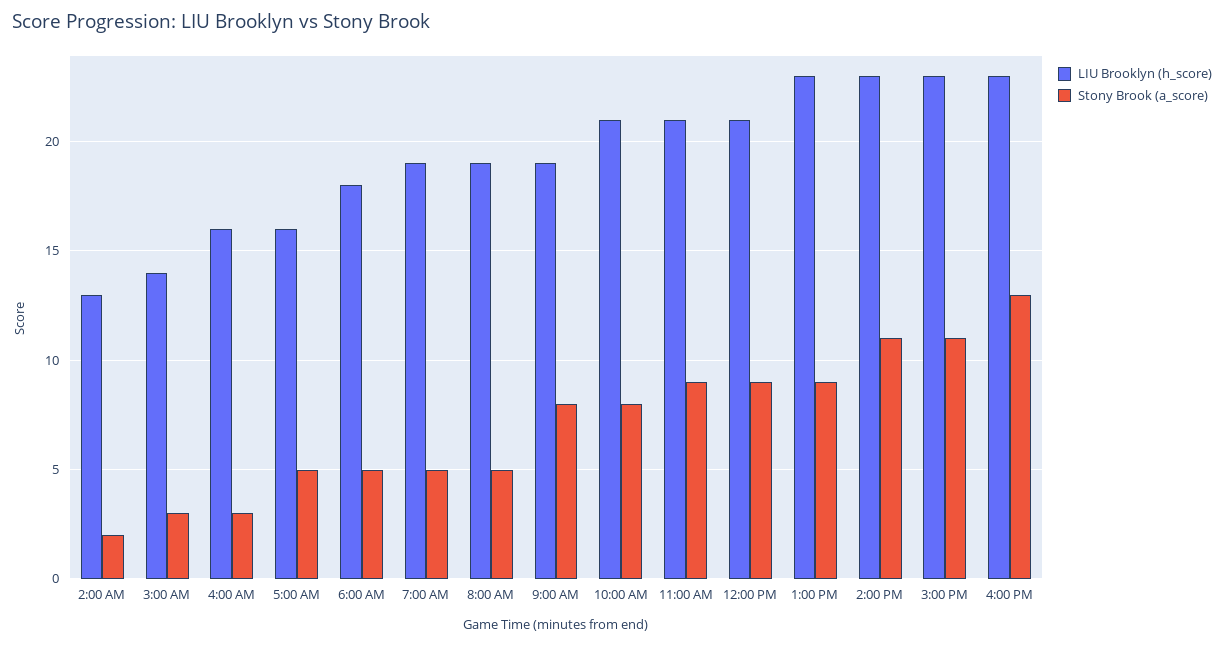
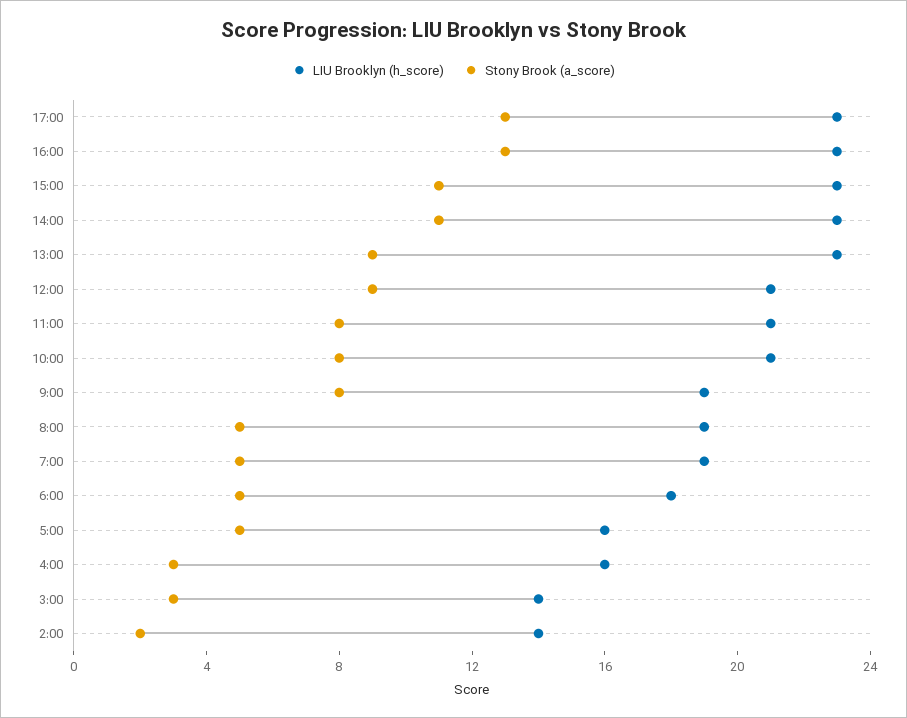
LIU Brooklyn (h_score), 2:00 AM: 13 -> 14
Stony Brook (a_score), 11:00 AM: 9 -> 8
LIU Brooklyn (h_score), 17:00: none -> 23
Stony Brook (a_score), 17:00: none -> 13

